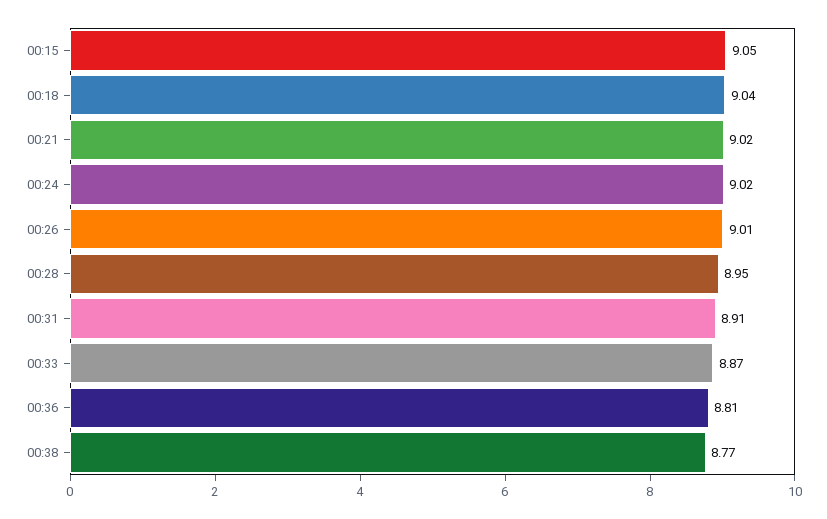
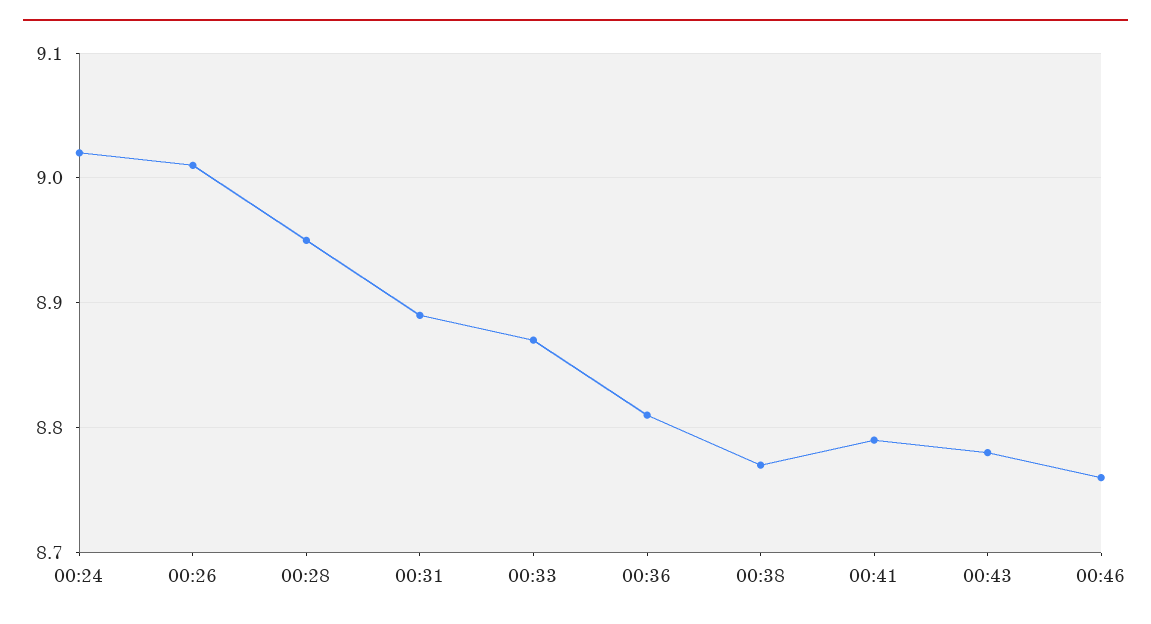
00:15: 9.05 -> none
00:18: 9.04 -> none
00:21: 9.02 -> none
00:31: 8.91 -> 8.89
00:41: none -> 8.79
00:43: none -> 8.78
00:46: none -> 8.76

